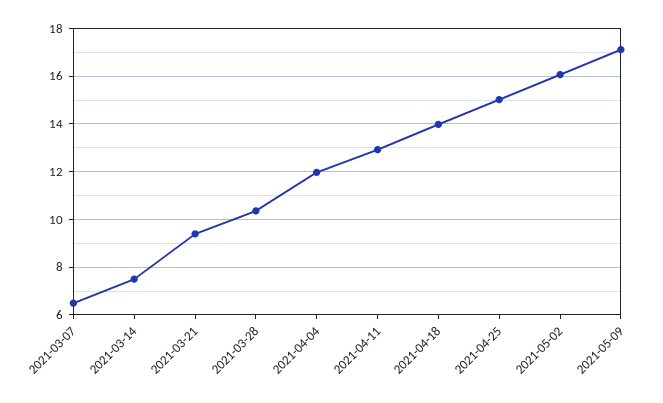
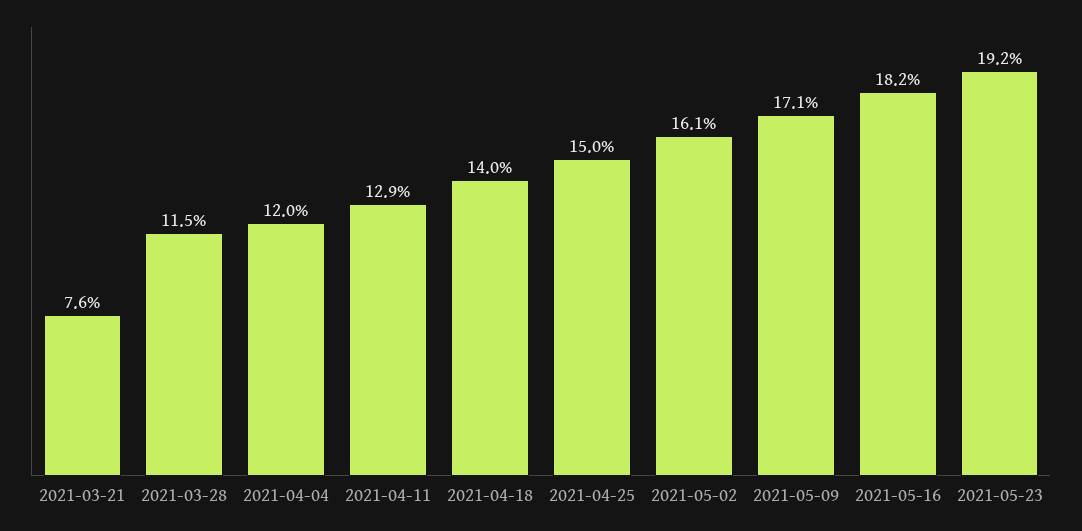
2021-03-07: 6.5 -> none
2021-03-14: 7.5 -> none
2021-03-21: 9.5 -> 7.6
2021-03-28: 10.5 -> 11.5
2021-05-16: none -> 18.2
2021-05-23: none -> 19.2

